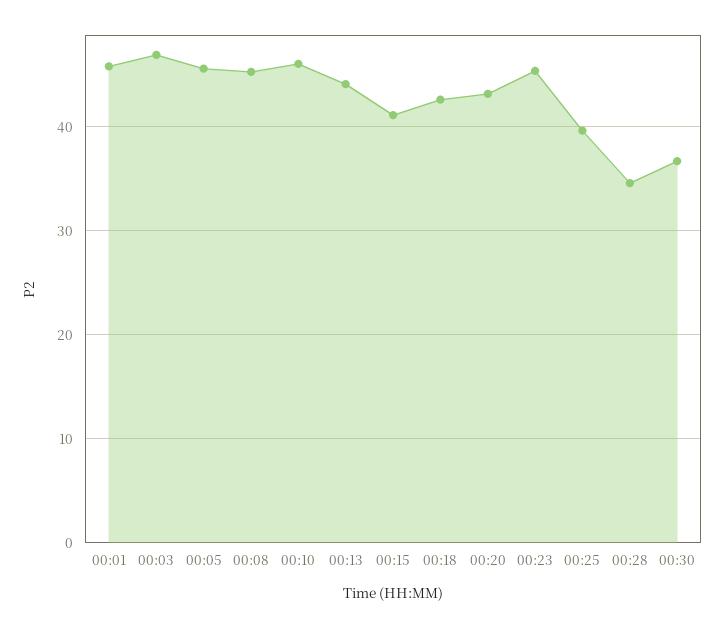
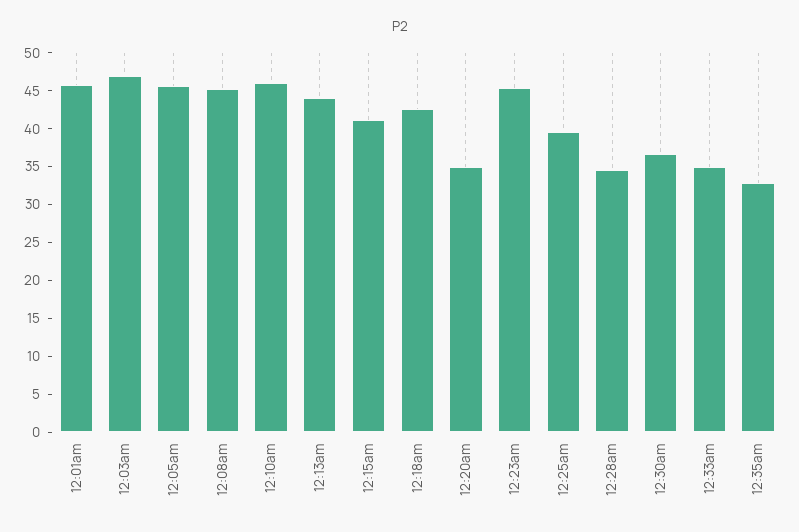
00:20: 43 -> 35
12:33am: none -> 35
12:35am: none -> 32.5

